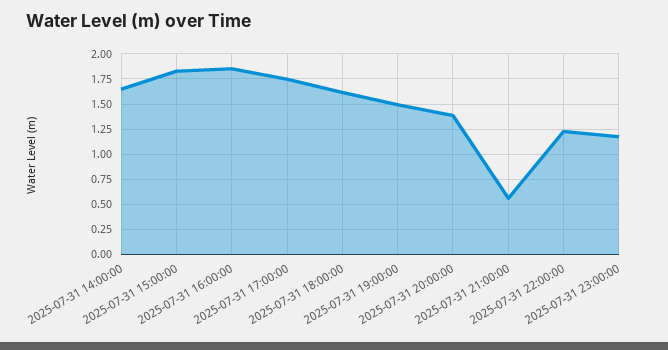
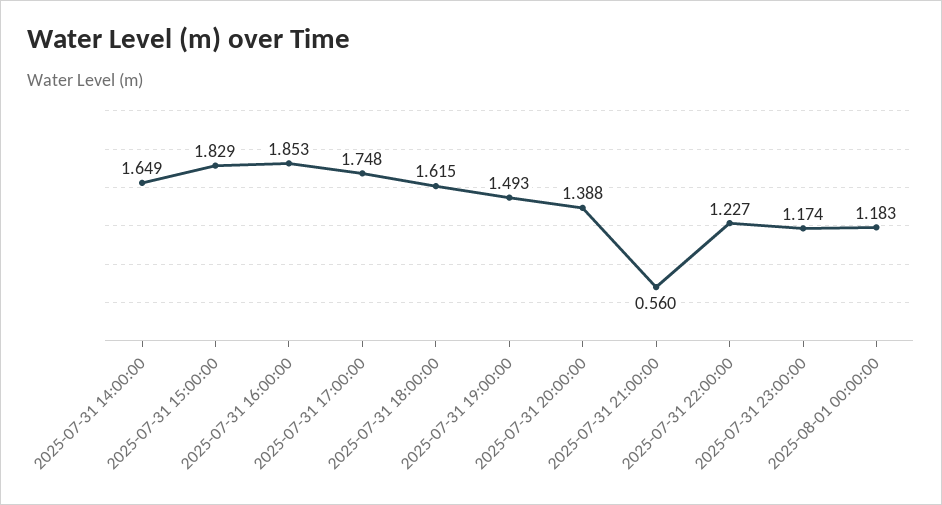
2025-08-01 00:00:00: none -> 1.183

